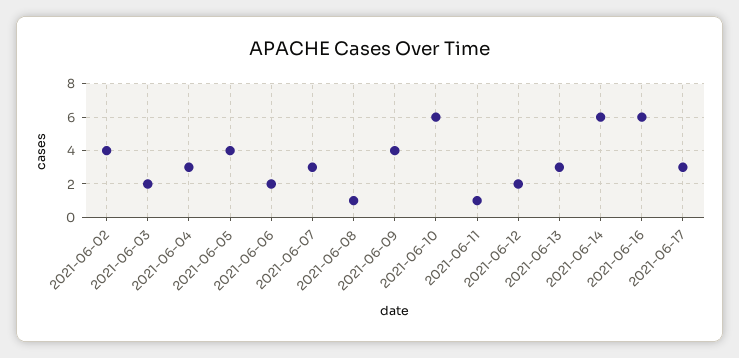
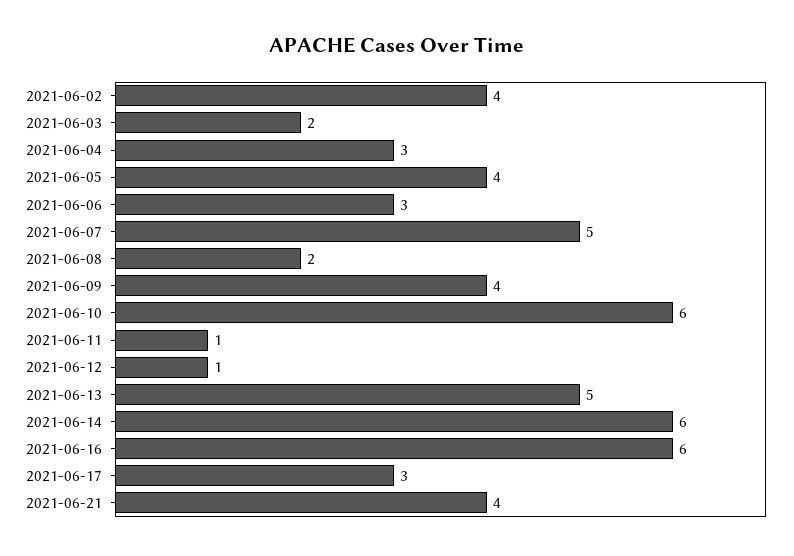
2021-06-06: 2 -> 3
2021-06-07: 3 -> 5
2021-06-08: 1 -> 2
2021-06-12: 2 -> 1
2021-06-13: 3 -> 5
2021-06-21: none -> 4

